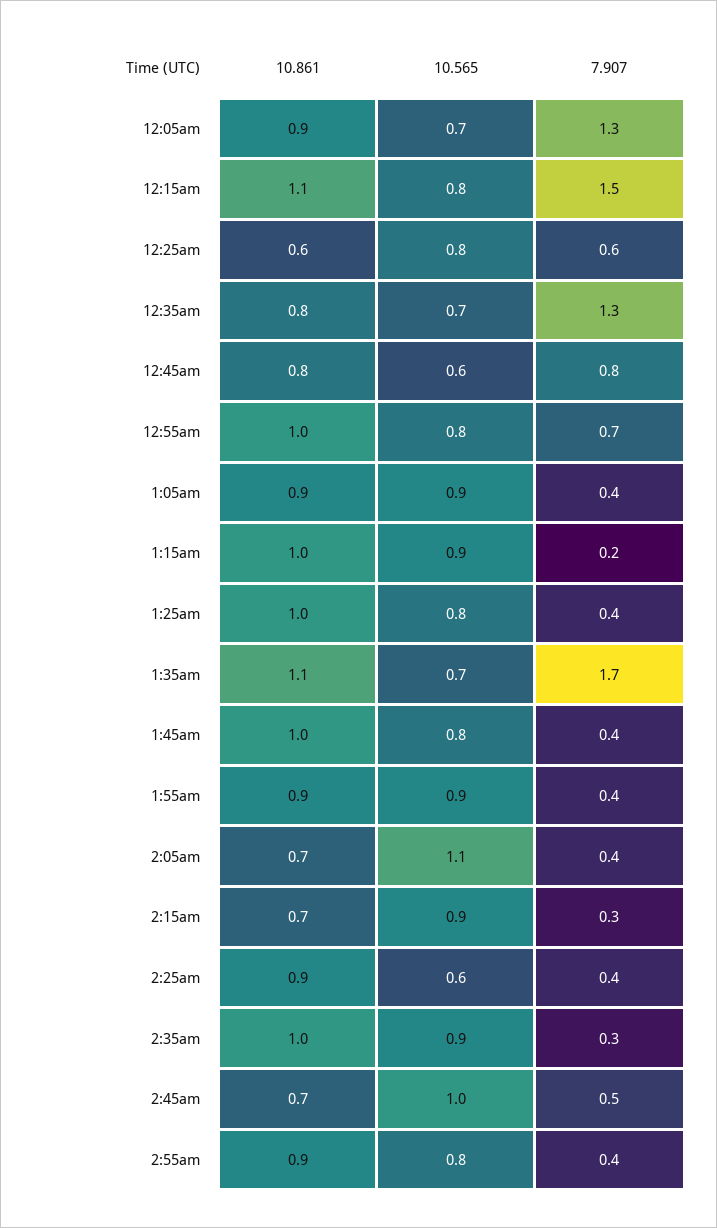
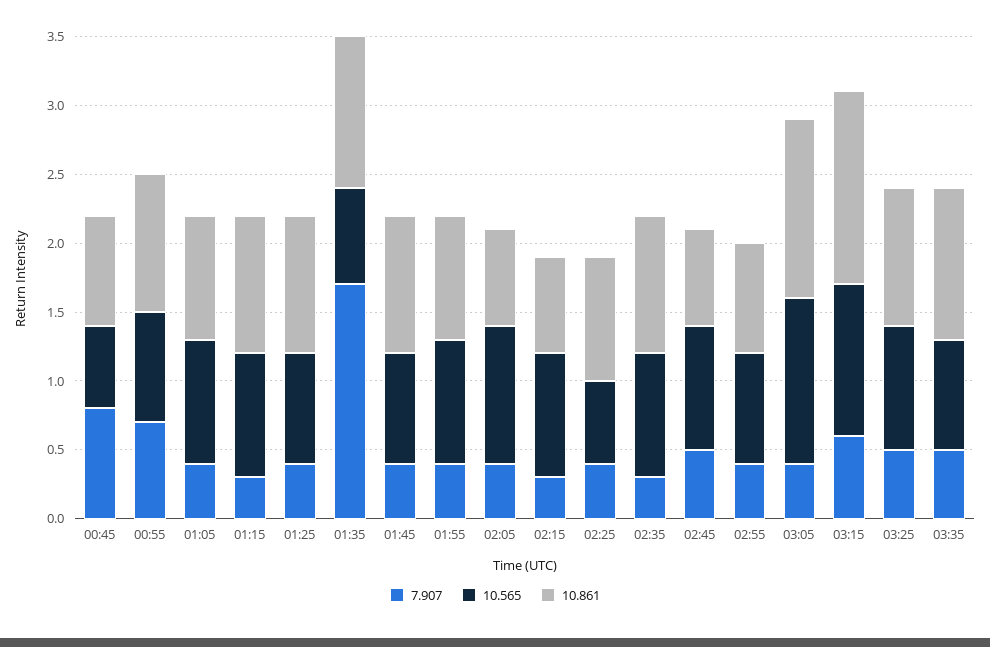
10.861, 12:05am: 0.9 -> none
10.565, 12:05am: 0.7 -> none
7.907, 12:05am: 1.3 -> none
10.861, 12:15am: 1.1 -> none
10.565, 12:15am: 0.8 -> none
7.907, 12:15am: 1.5 -> none
10.861, 12:25am: 0.6 -> none
10.565, 12:25am: 0.8 -> none
7.907, 12:25am: 0.6 -> none
10.861, 12:35am: 0.8 -> none
10.565, 12:35am: 0.7 -> none
7.907, 12:35am: 1.3 -> none
7.907, 1:15am: 0.2 -> 0.3
10.565, 2:05am: 1.1 -> 1
10.565, 2:45am: 1 -> 0.9
10.861, 2:55am: 0.9 -> 0.8
7.907, 03:05: none -> 0.4
10.565, 03:05: none -> 1.2
10.861, 03:05: none -> 1.3
7.907, 03:15: none -> 0.6
10.565, 03:15: none -> 1.1
10.861, 03:15: none -> 1.4
7.907, 03:25: none -> 0.5
10.565, 03:25: none -> 0.9
10.861, 03:25: none -> 1
7.907, 03:35: none -> 0.5
10.565, 03:35: none -> 0.8
10.861, 03:35: none -> 1.1

